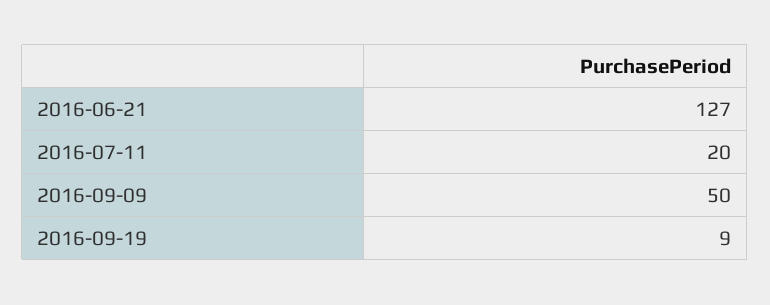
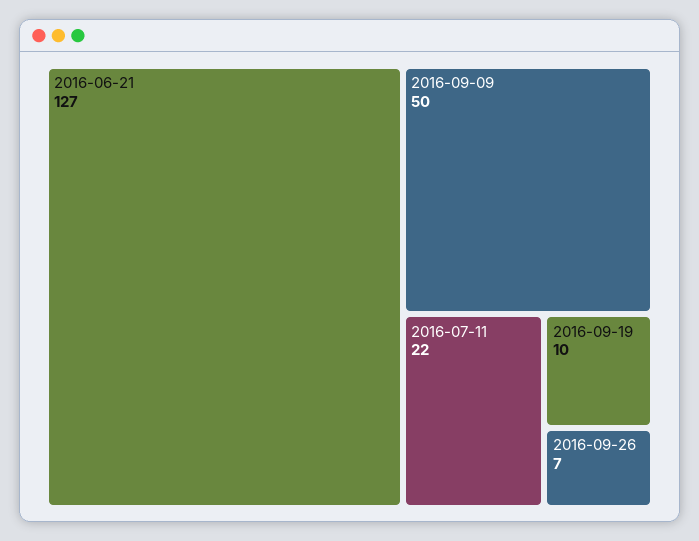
2016-07-11: 20 -> 22
2016-09-19: 9 -> 10
2016-09-26: none -> 7

